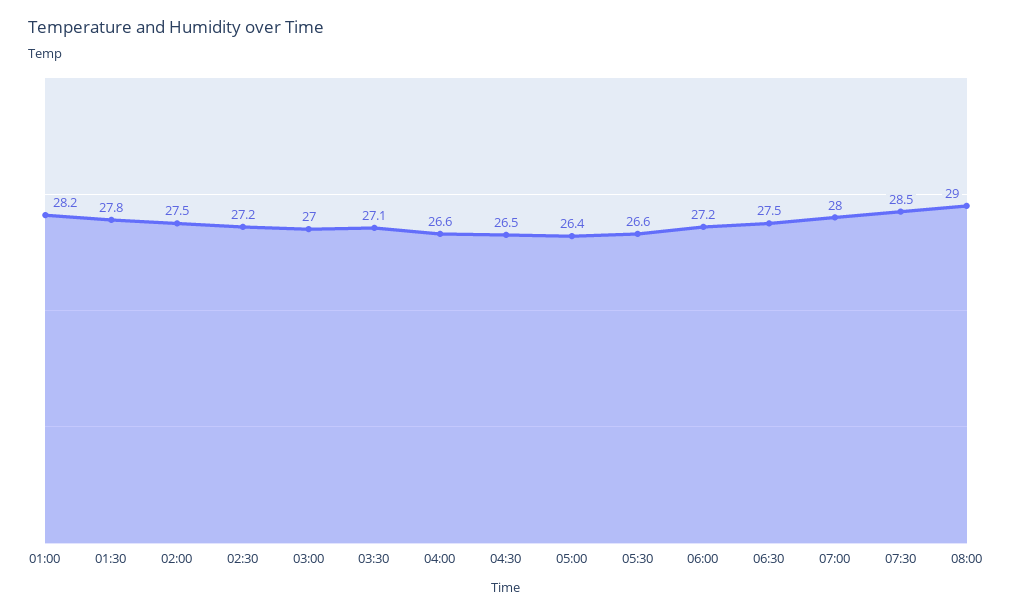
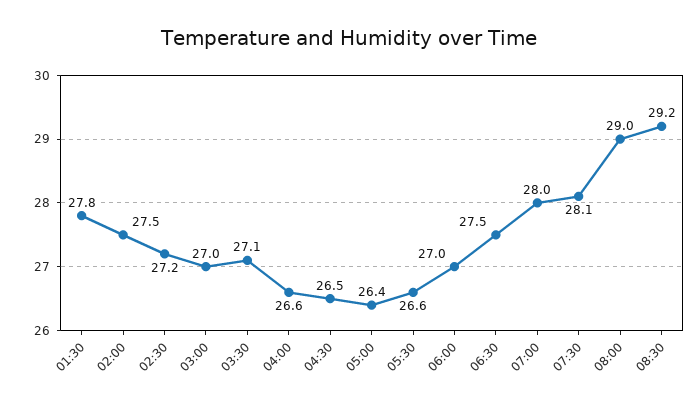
01:00: 28.2 -> none
06:00: 27.2 -> 27
07:30: 28.5 -> 28.1
08:30: none -> 29.2

